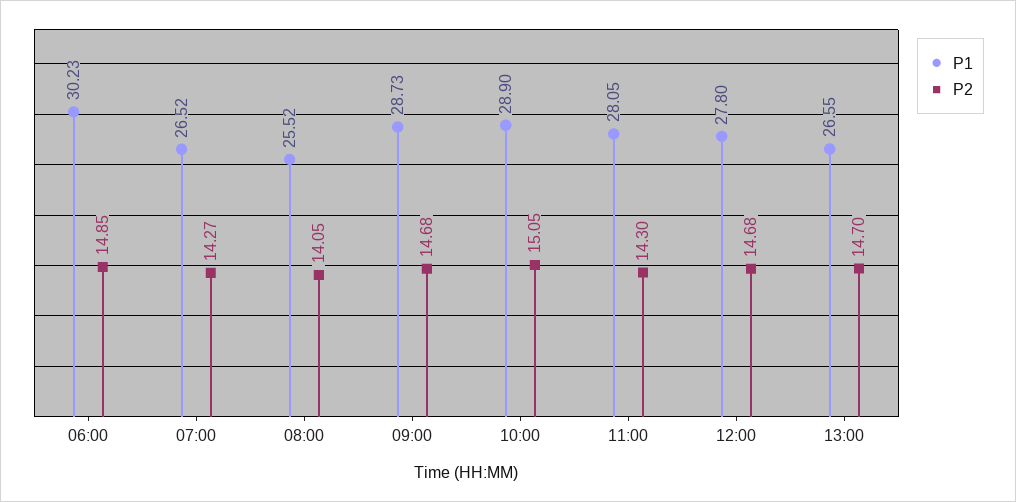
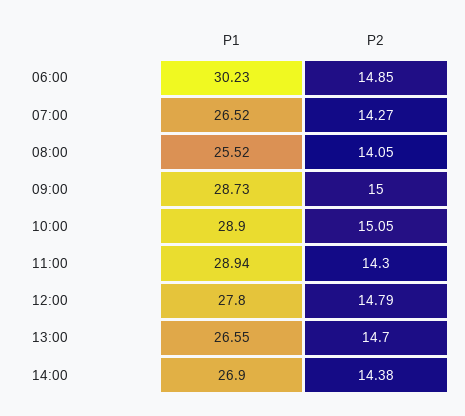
P2, 09:00: 14.68 -> 15
P1, 11:00: 28.05 -> 28.94
P2, 12:00: 14.68 -> 14.79
P1, 14:00: none -> 26.9
P2, 14:00: none -> 14.38

